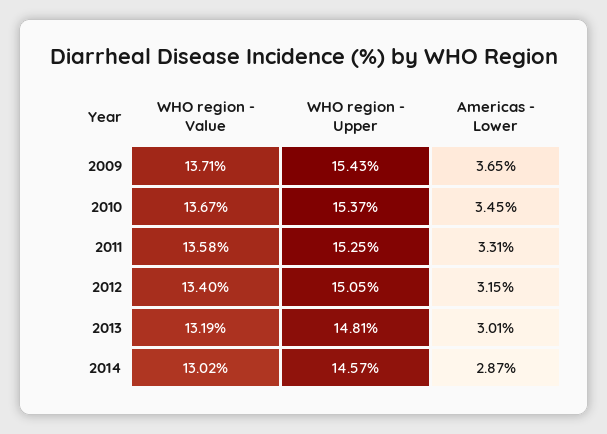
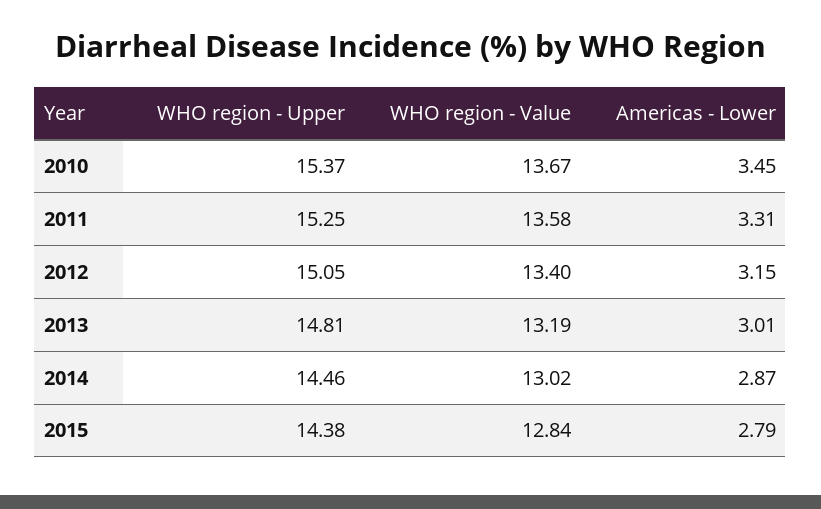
WHO region - Value, 2009: 13.71 -> none
WHO region - Upper, 2009: 15.43 -> none
Americas - Lower, 2009: 3.65 -> none
WHO region - Upper, 2014: 14.57 -> 14.46
WHO region - Upper, 2015: none -> 14.38
WHO region - Value, 2015: none -> 12.84
Americas - Lower, 2015: none -> 2.79

